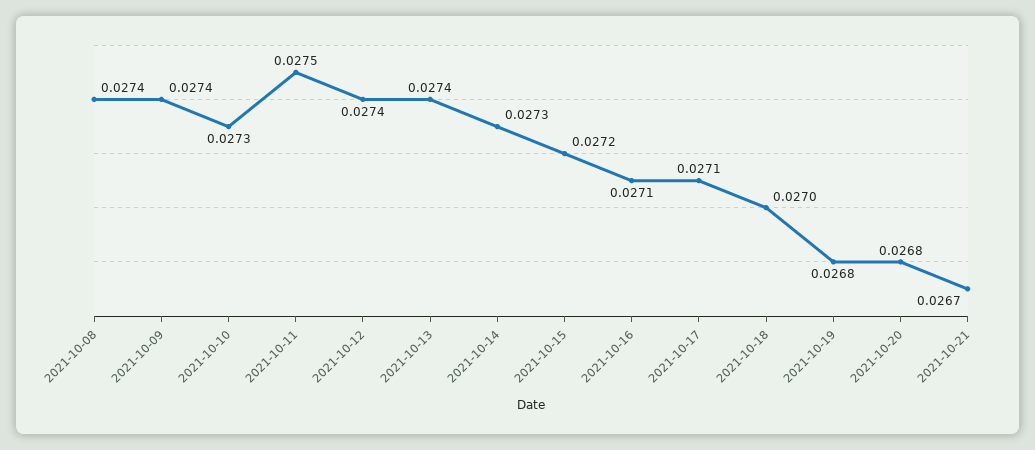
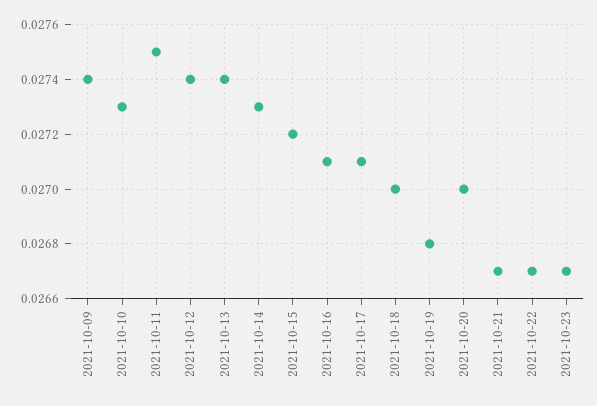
2021-10-08: 0.0274 -> none
2021-10-20: 0.0268 -> 0.027
2021-10-22: none -> 0.0267
2021-10-23: none -> 0.0267

